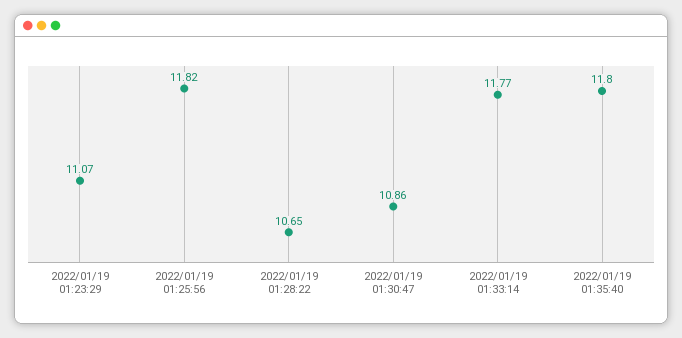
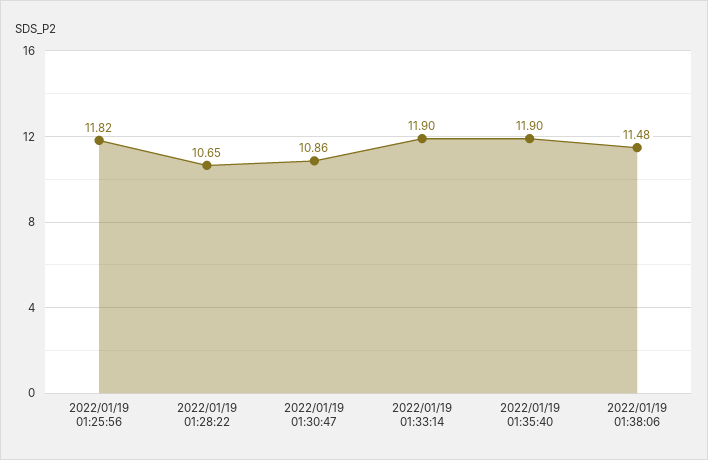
2022/01/19 01:23:29: 11.07 -> none
2022/01/19 01:33:14: 11.77 -> 11.9
2022/01/19 01:35:40: 11.8 -> 11.9
2022/01/19 01:38:06: none -> 11.48

